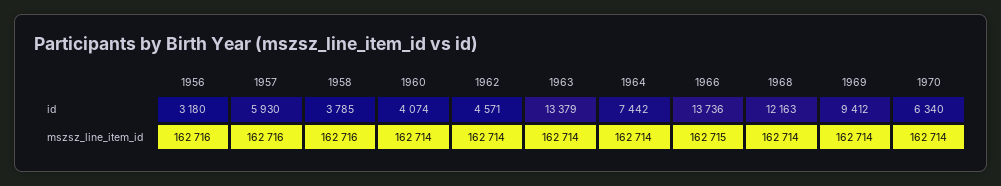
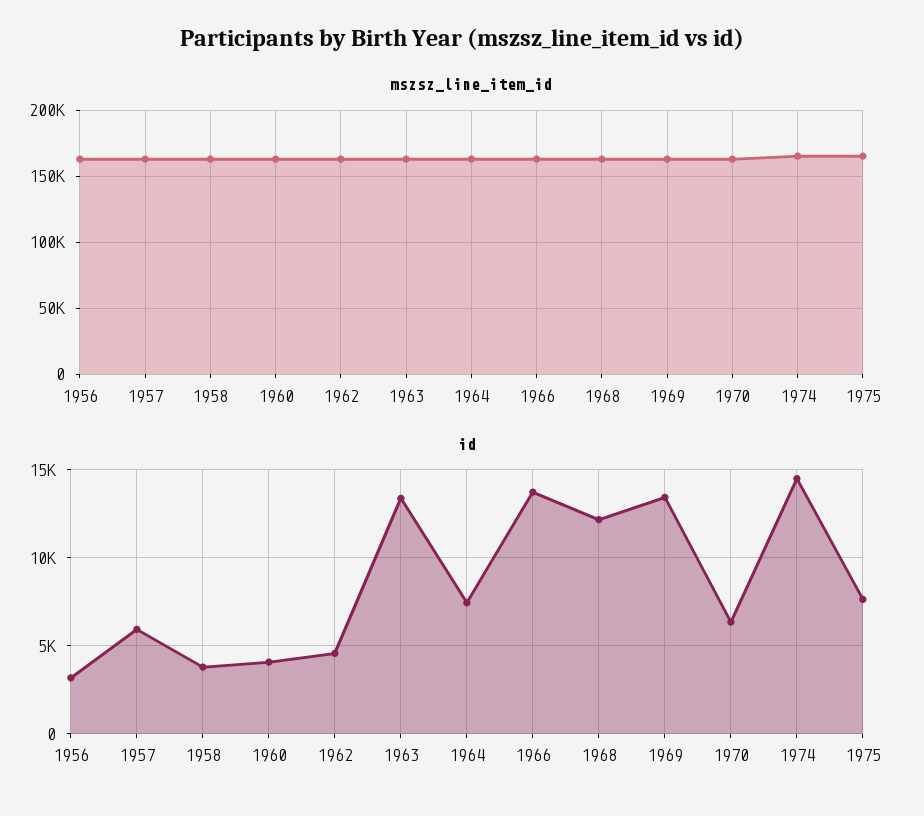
id, 1969: 9412 -> 13500
mszsz_line_item_id, 1974: none -> 165000
mszsz_line_item_id, 1975: none -> 165000
id, 1974: none -> 14500
id, 1975: none -> 7500

